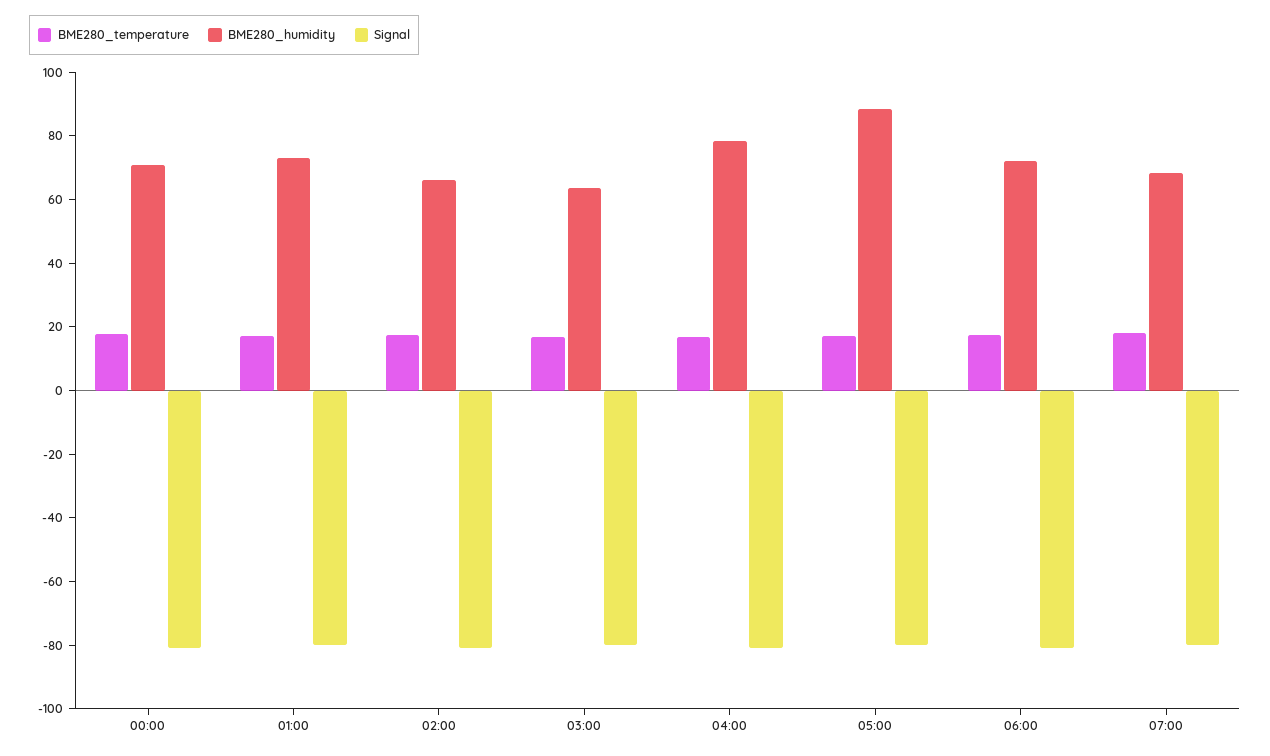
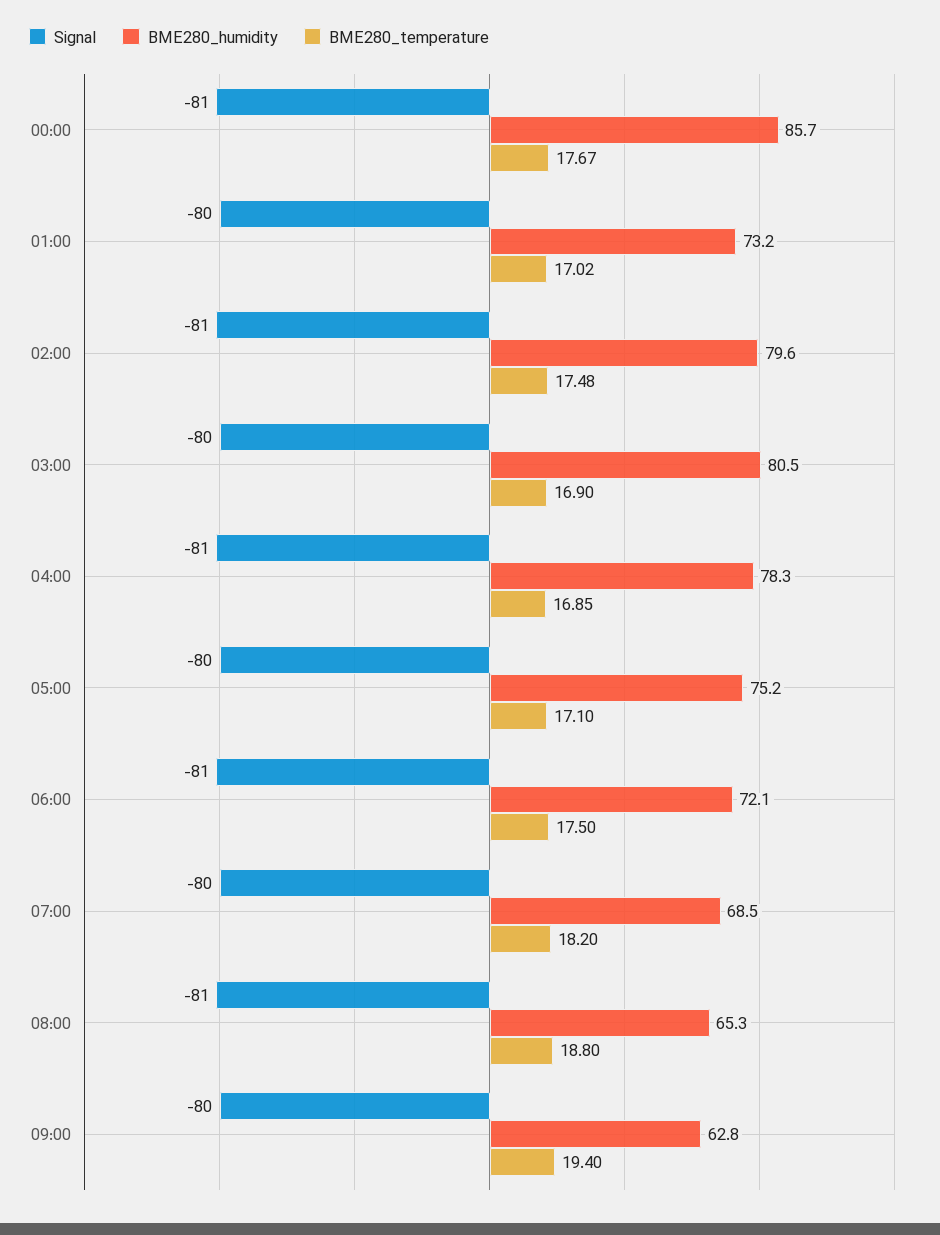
BME280_humidity, 00:00: 70 -> 85.7
BME280_humidity, 02:00: 65 -> 79.6
BME280_humidity, 03:00: 65 -> 80.5
BME280_humidity, 05:00: 90 -> 75.2
Signal, 08:00: none -> -81
BME280_humidity, 08:00: none -> 65.3
BME280_temperature, 08:00: none -> 18.8
Signal, 09:00: none -> -80
BME280_humidity, 09:00: none -> 62.8
BME280_temperature, 09:00: none -> 19.4

